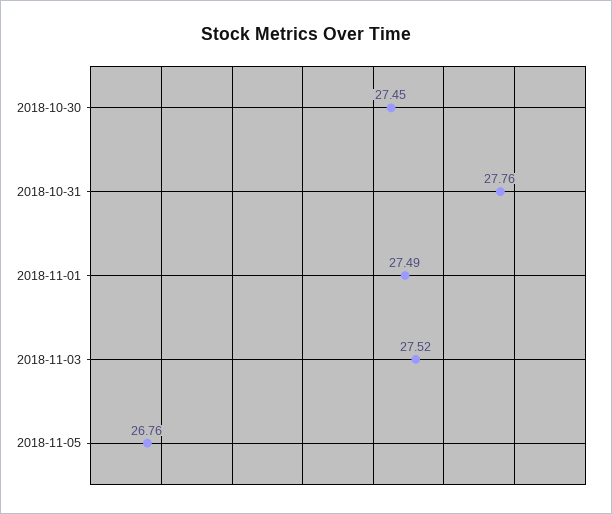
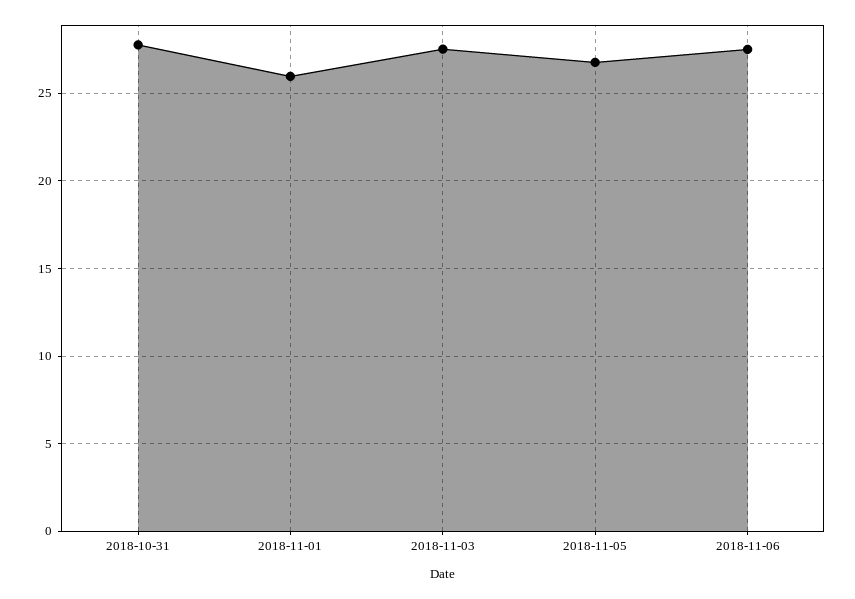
2018-10-30: 27.45 -> none
2018-11-01: 27.49 -> 26
2018-11-06: none -> 27.5

